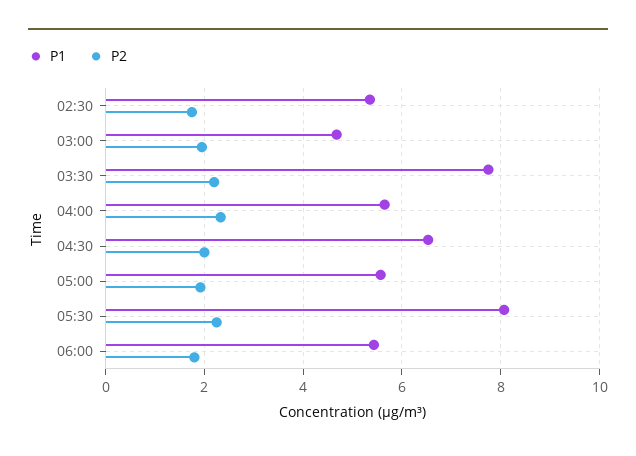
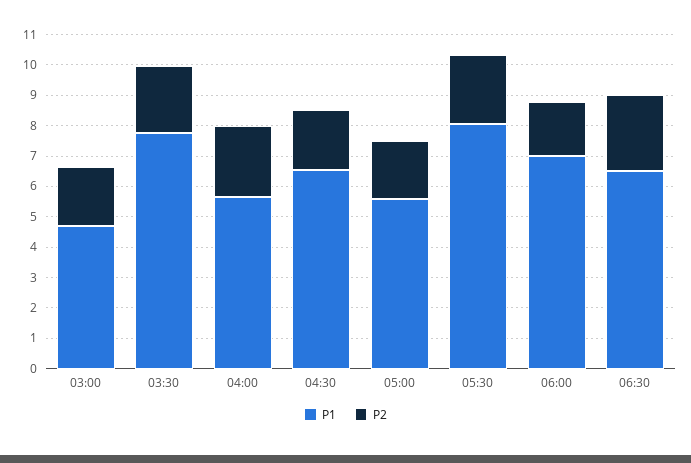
P1, 02:30: 5.4 -> none
P2, 02:30: 1.8 -> none
P1, 06:00: 5.4 -> 7
P1, 06:30: none -> 6.5
P2, 06:30: none -> 2.5

